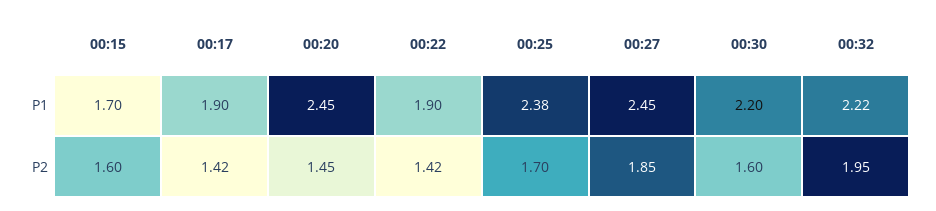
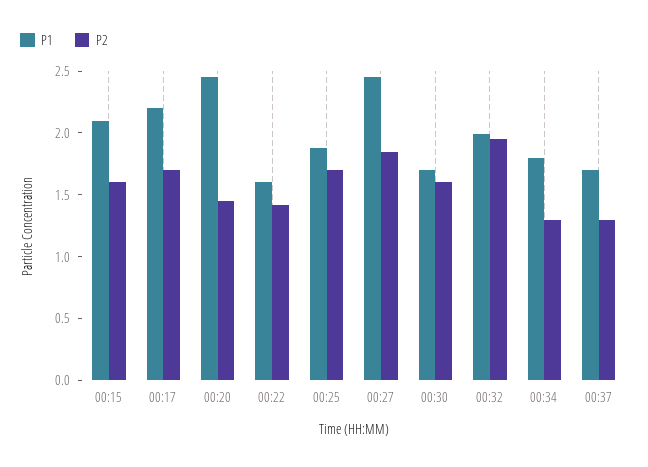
P1, 00:15: 1.7 -> 2.1
P1, 00:17: 1.9 -> 2.2
P1, 00:22: 1.9 -> 1.6
P1, 00:25: 2.38 -> 1.9
P1, 00:30: 2.2 -> 1.7
P1, 00:32: 2.22 -> 2
P2, 00:17: 1.42 -> 1.7
P1, 00:34: none -> 1.8
P2, 00:34: none -> 1.3
P1, 00:37: none -> 1.7
P2, 00:37: none -> 1.3

